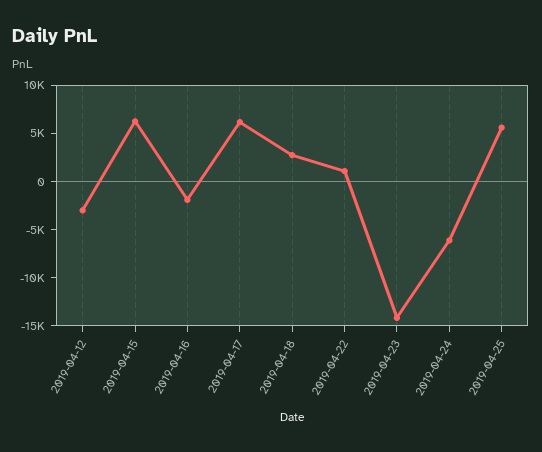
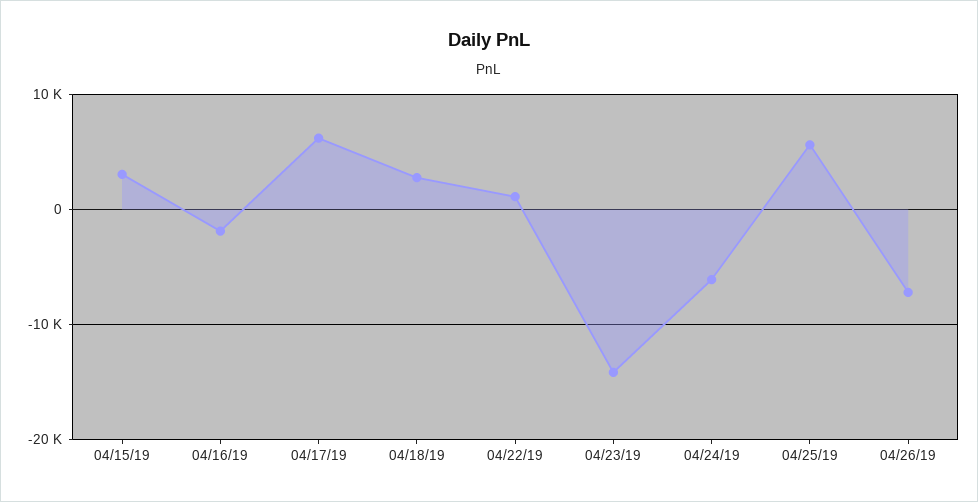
2019-04-12: -3000 -> none
2019-04-15: 6000 -> 3000
04/26/19: none -> -7000

